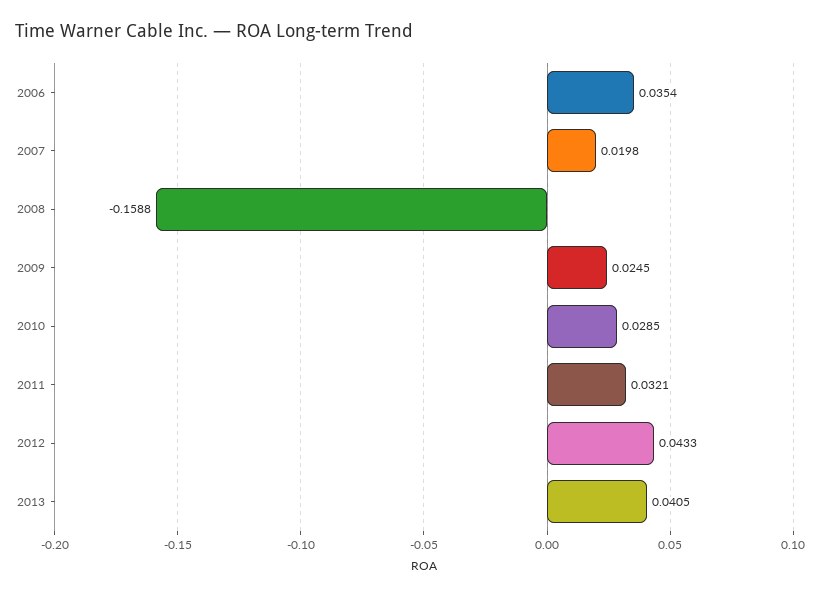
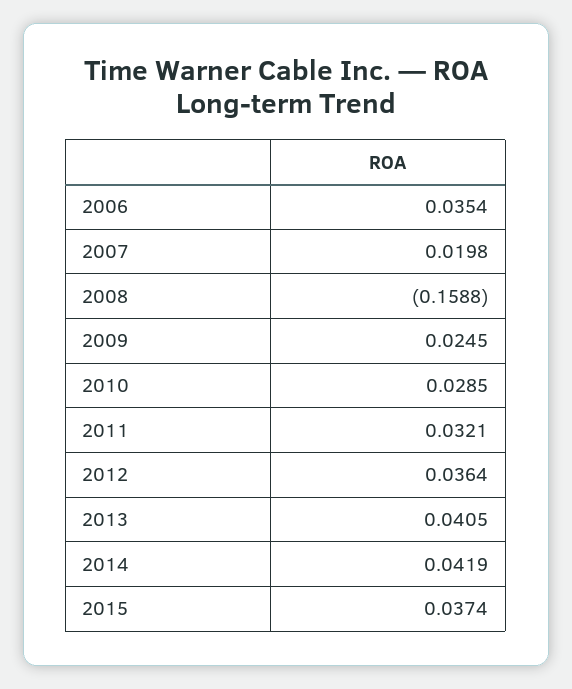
2012: 0.0433 -> 0.0364
2014: none -> 0.0419
2015: none -> 0.0374

